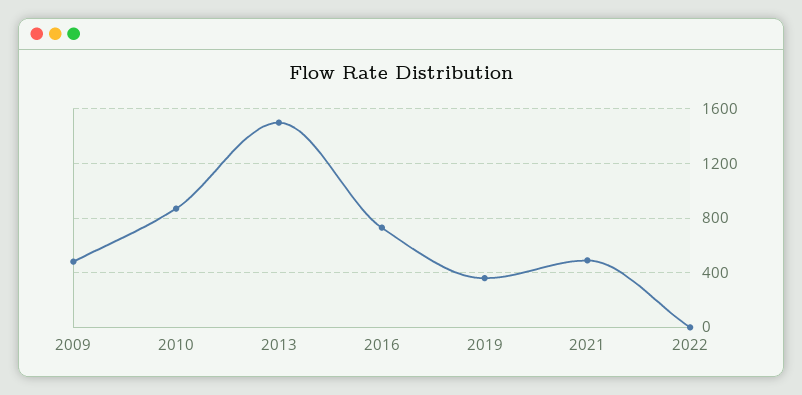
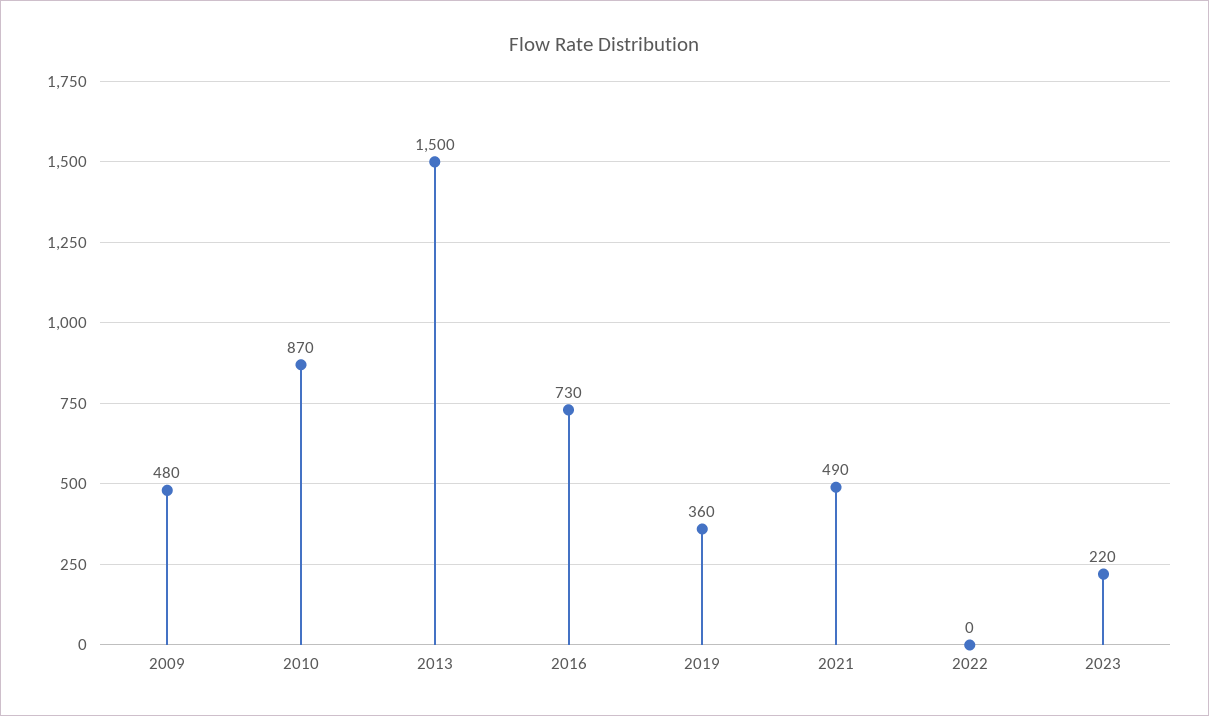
2023: none -> 220

